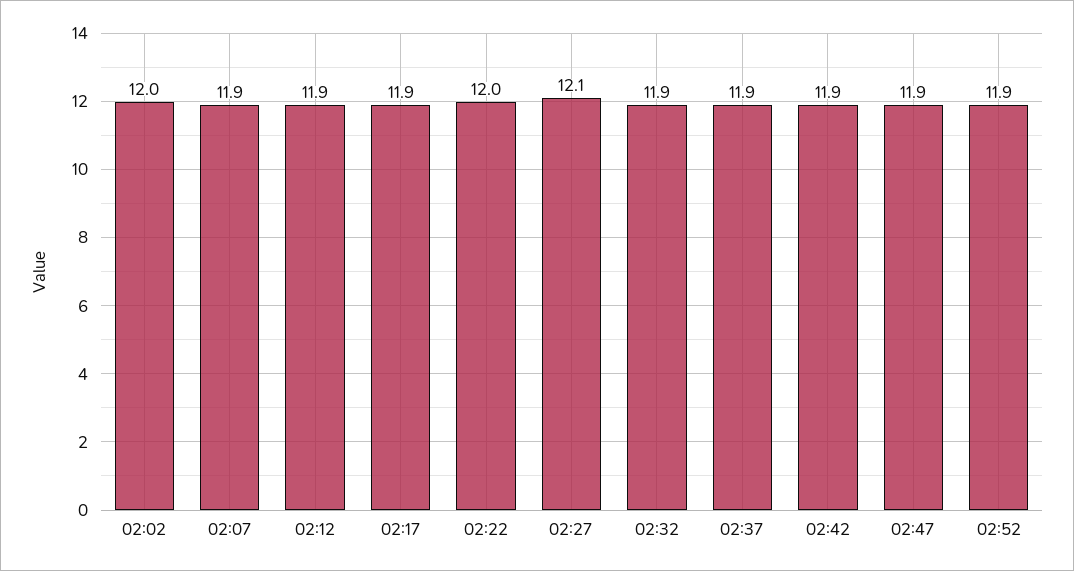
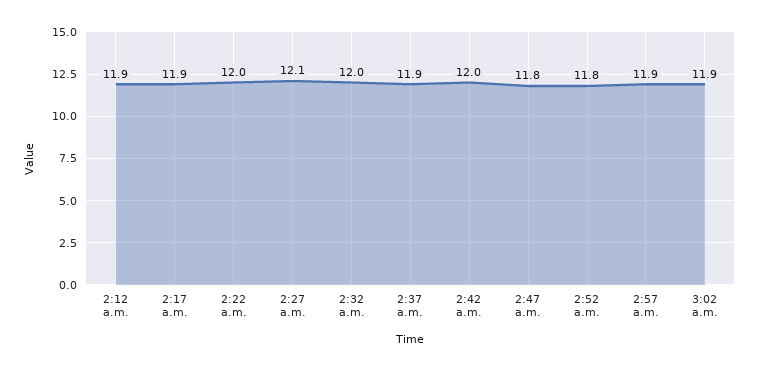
02:02: 12 -> none
02:07: 11.9 -> none
02:32: 11.9 -> 12
02:42: 11.9 -> 12
02:47: 11.9 -> 11.8
02:52: 11.9 -> 11.8
2:57 a.m.: none -> 11.9
3:02 a.m.: none -> 11.9

